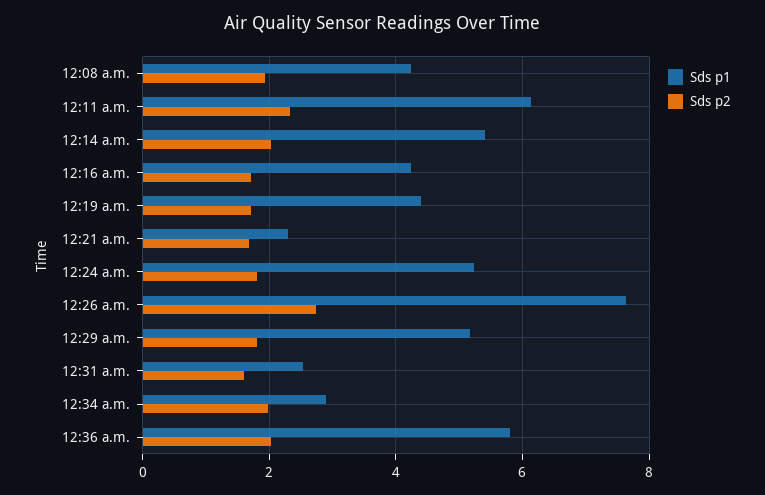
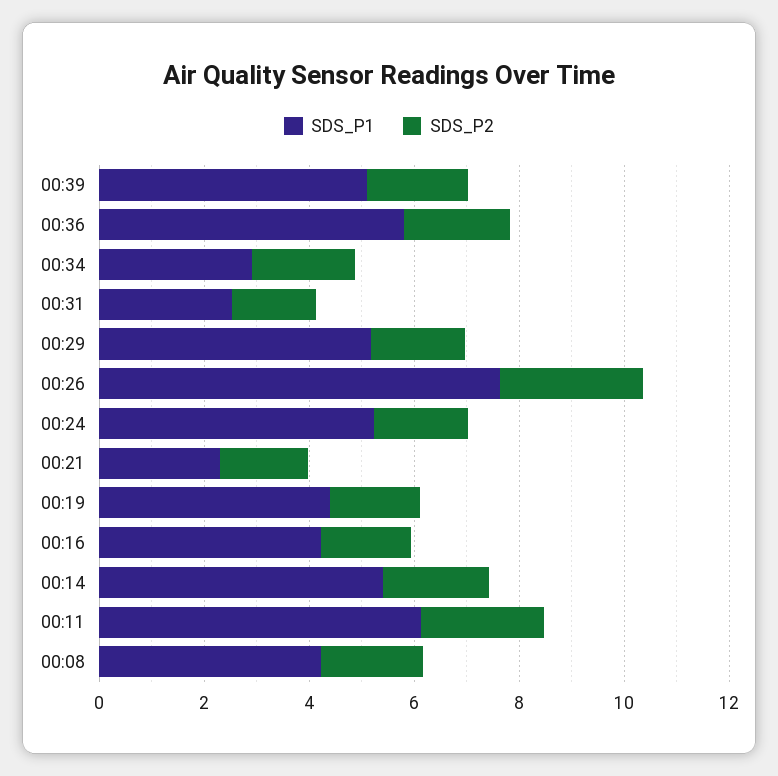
Sds p1, 00:39: none -> 5
Sds p2, 00:39: none -> 2

